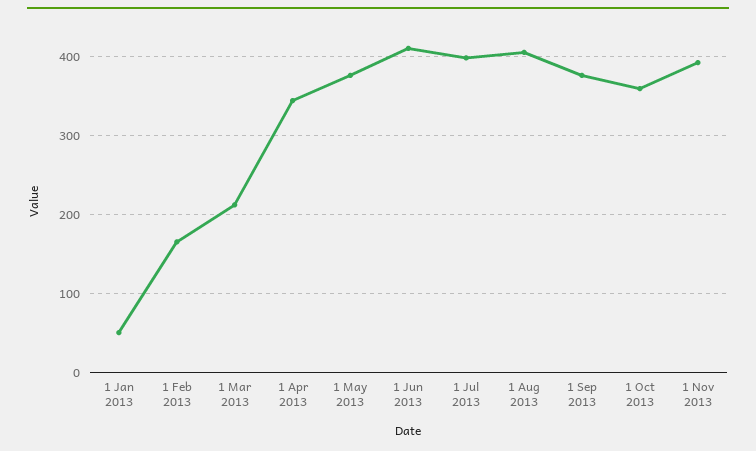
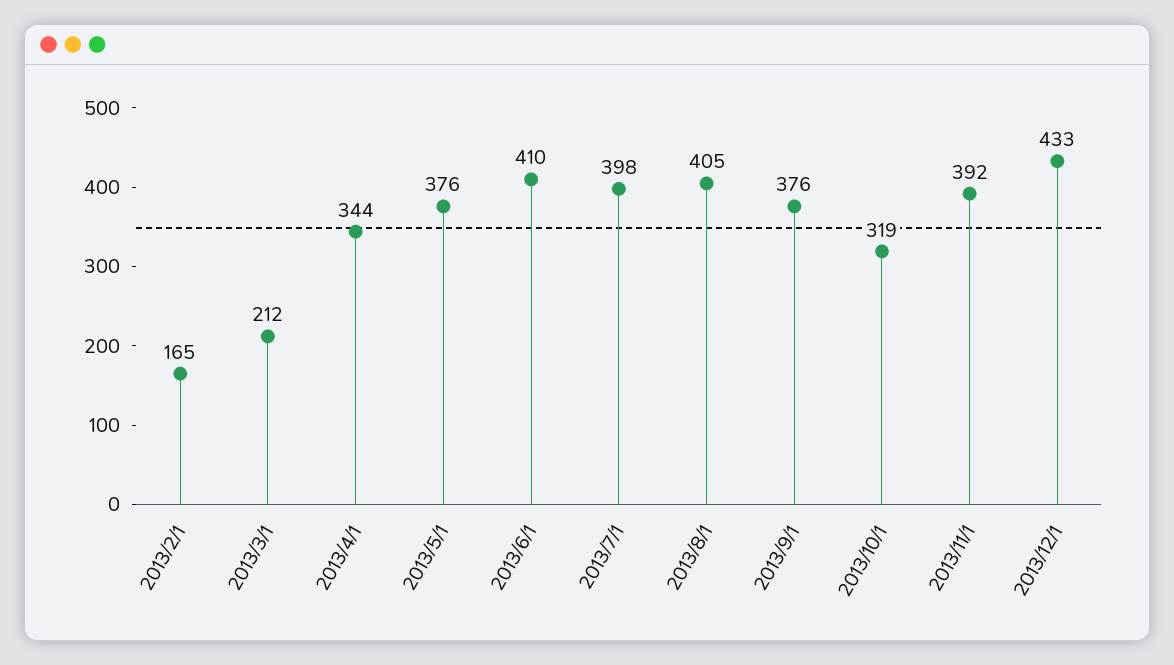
1 Jan 2013: 50 -> none
1 Oct 2013: 360 -> 319
2013/12/1: none -> 433

